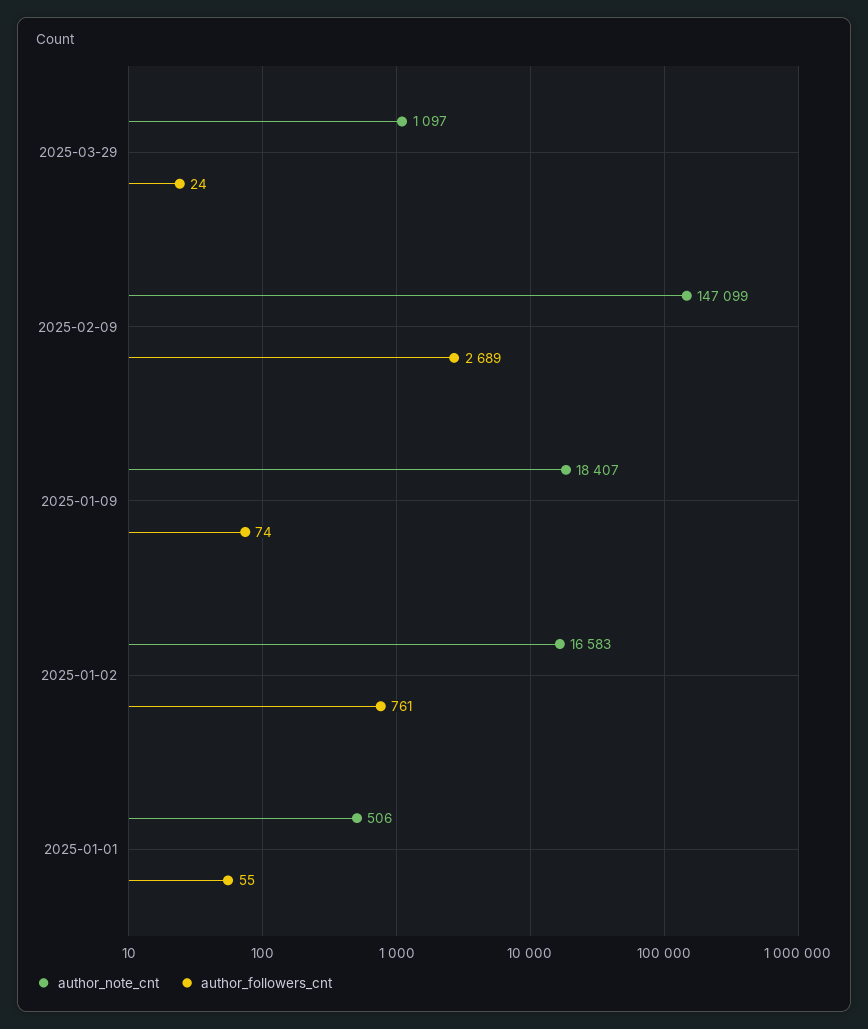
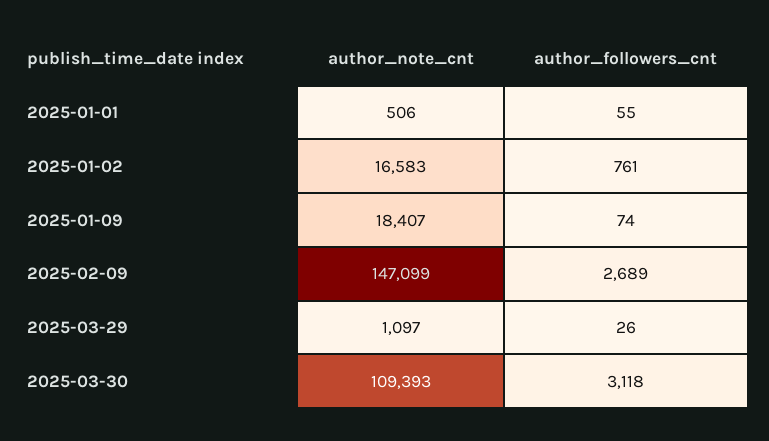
author_followers_cnt, 2025-03-29: 24 -> 26
author_note_cnt, 2025-03-30: none -> 109393
author_followers_cnt, 2025-03-30: none -> 3118

